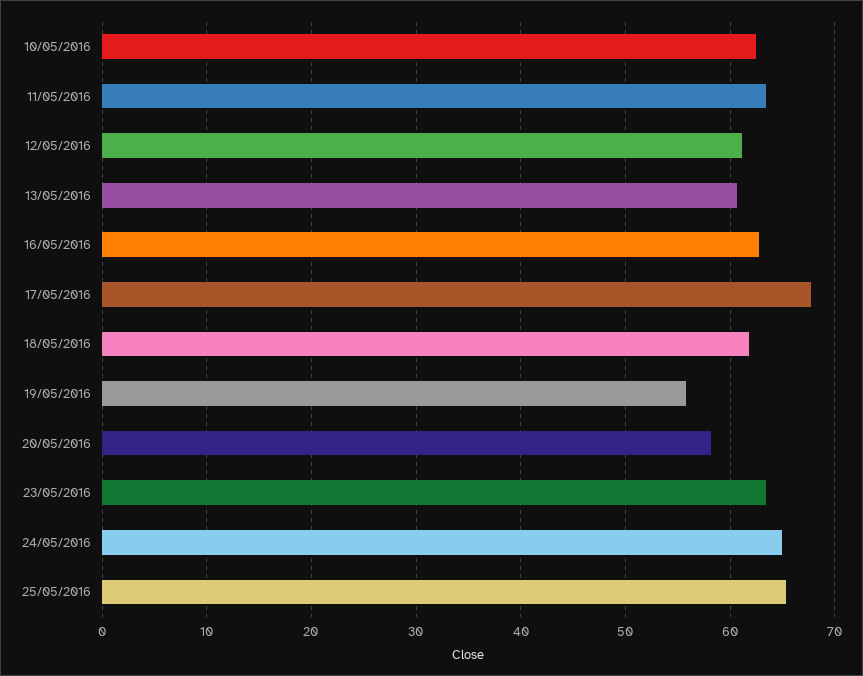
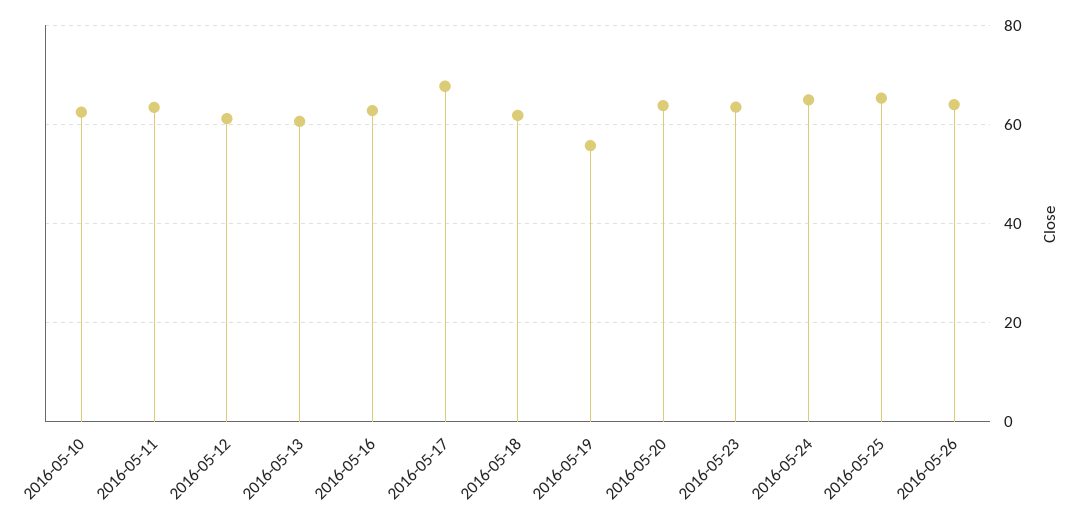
20/05/2016: 58 -> 64
2016-05-26: none -> 64

